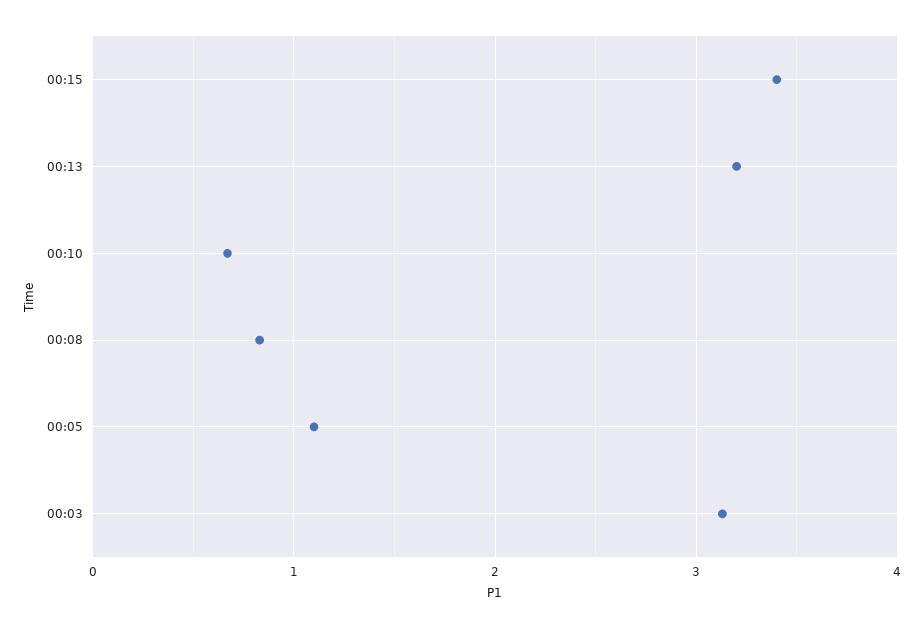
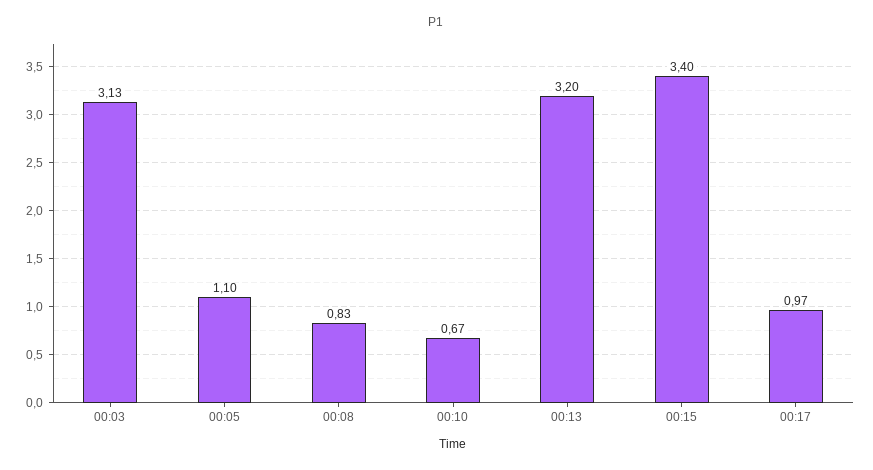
00:17: none -> 0.97

